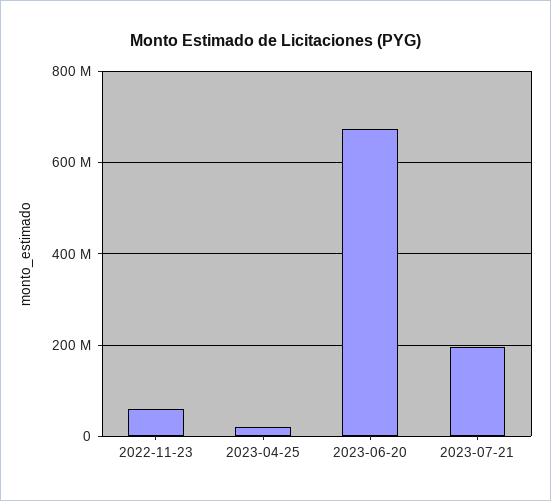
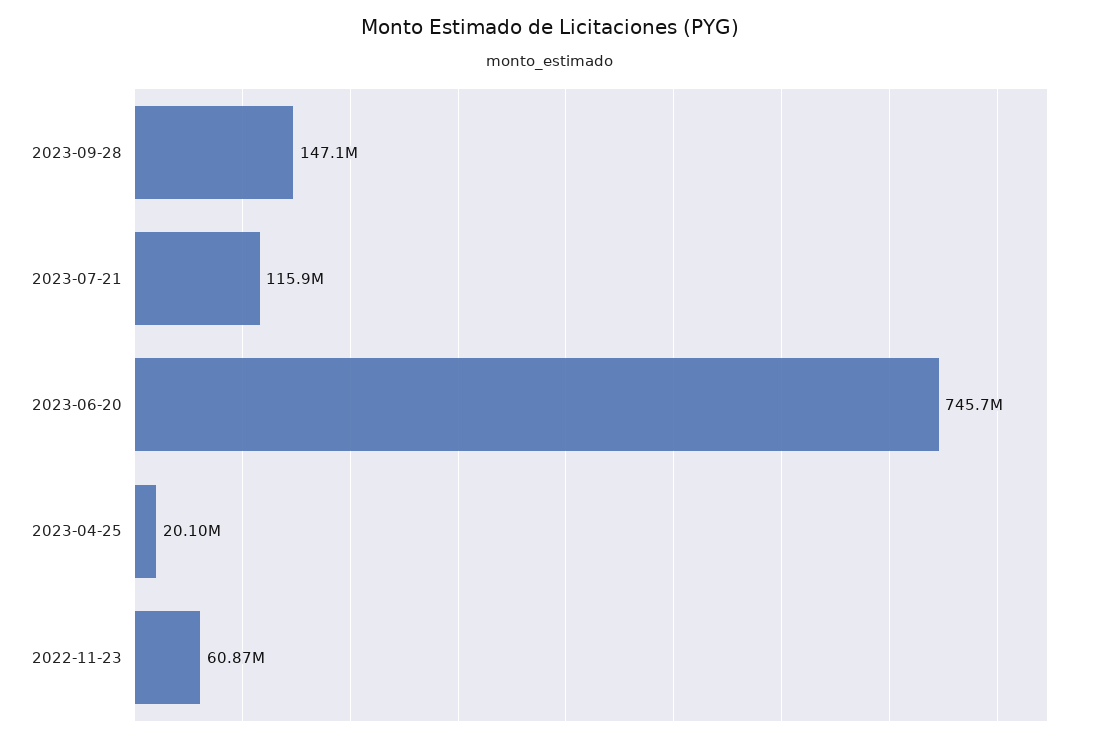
2023-06-20: 680000000 -> 745700000
2023-07-21: 200000000 -> 115900000
2023-09-28: none -> 147100000

